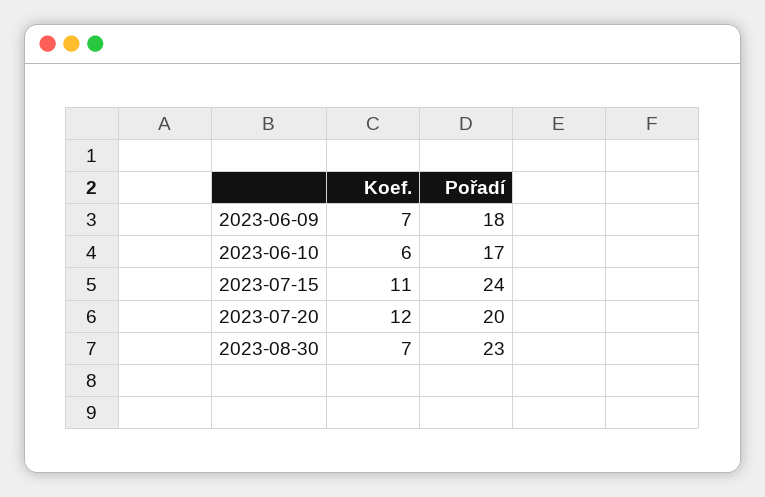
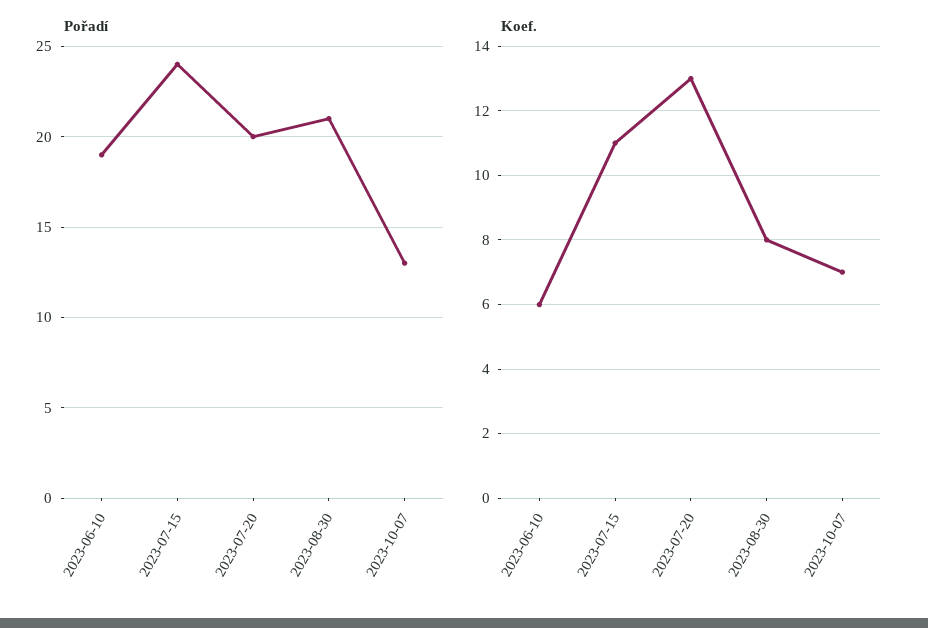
Koef., 2023-06-09: 7 -> none
Pořadí, 2023-06-09: 18 -> none
Pořadí, 2023-06-10: 17 -> 19
Koef., 2023-07-20: 12 -> 13
Koef., 2023-08-30: 7 -> 8
Pořadí, 2023-08-30: 23 -> 21
Pořadí, 2023-10-07: none -> 13
Koef., 2023-10-07: none -> 7

